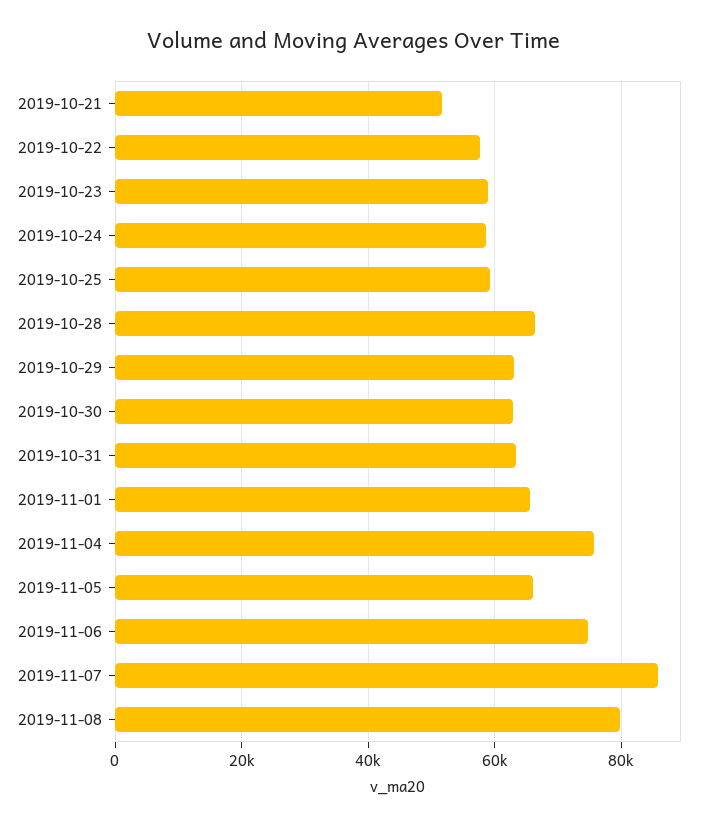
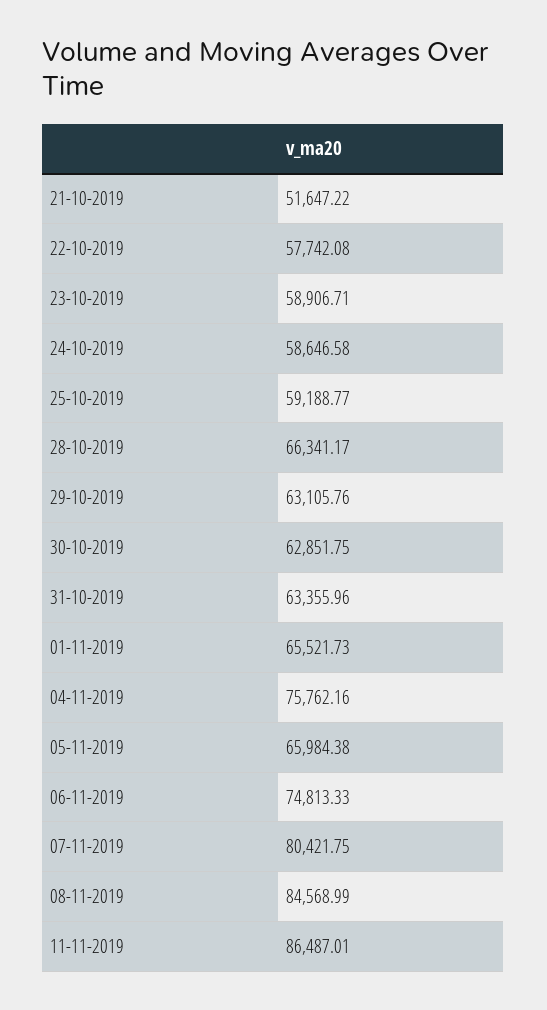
2019-11-07: 86000 -> 80421.75
2019-11-08: 80000 -> 84568.99
11-11-2019: none -> 86487.01

